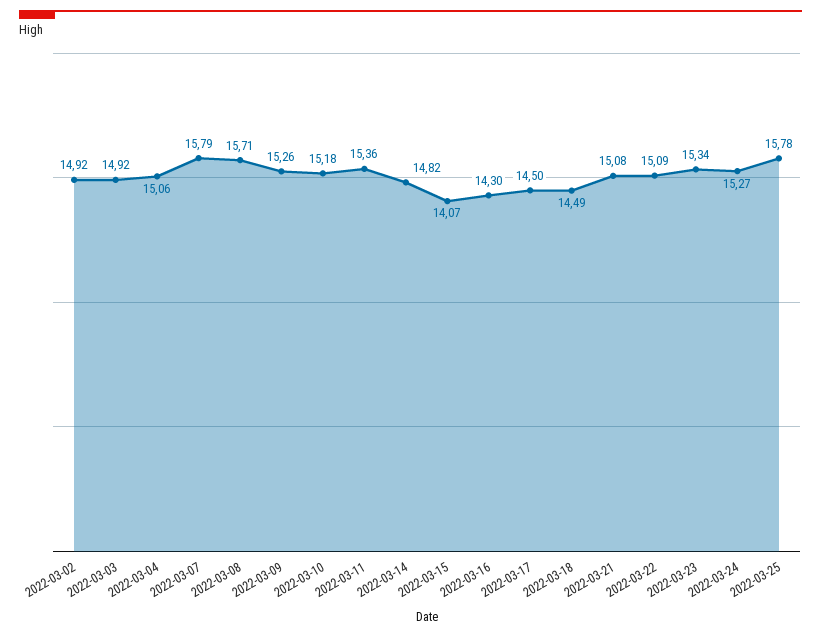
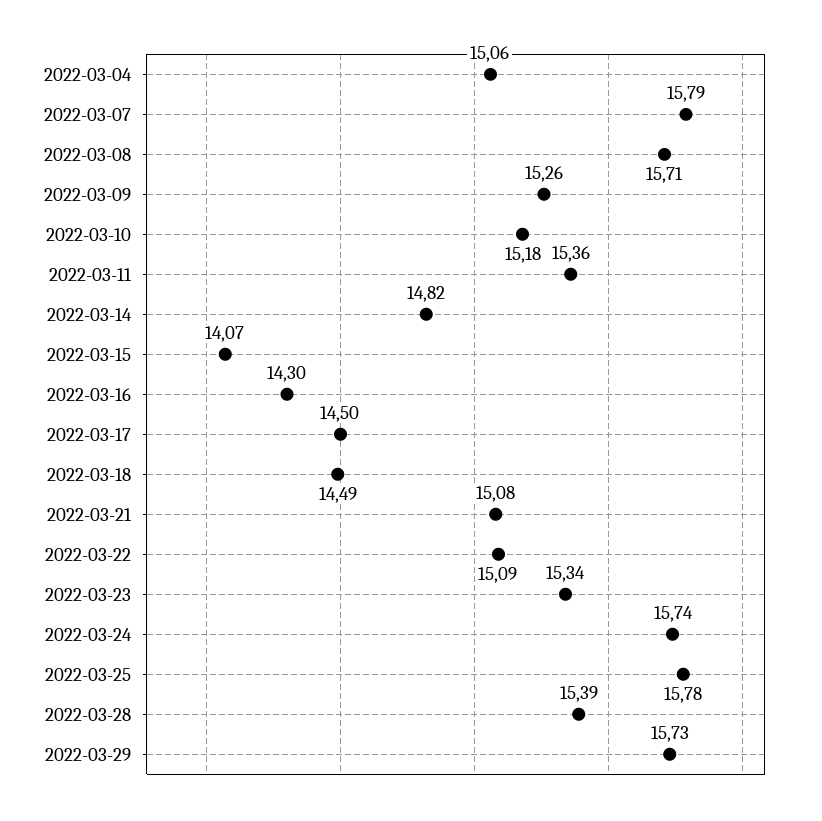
2022-03-02: 14.92 -> none
2022-03-03: 14.92 -> none
2022-03-24: 15.27 -> 15.74
2022-03-28: none -> 15.39
2022-03-29: none -> 15.73

